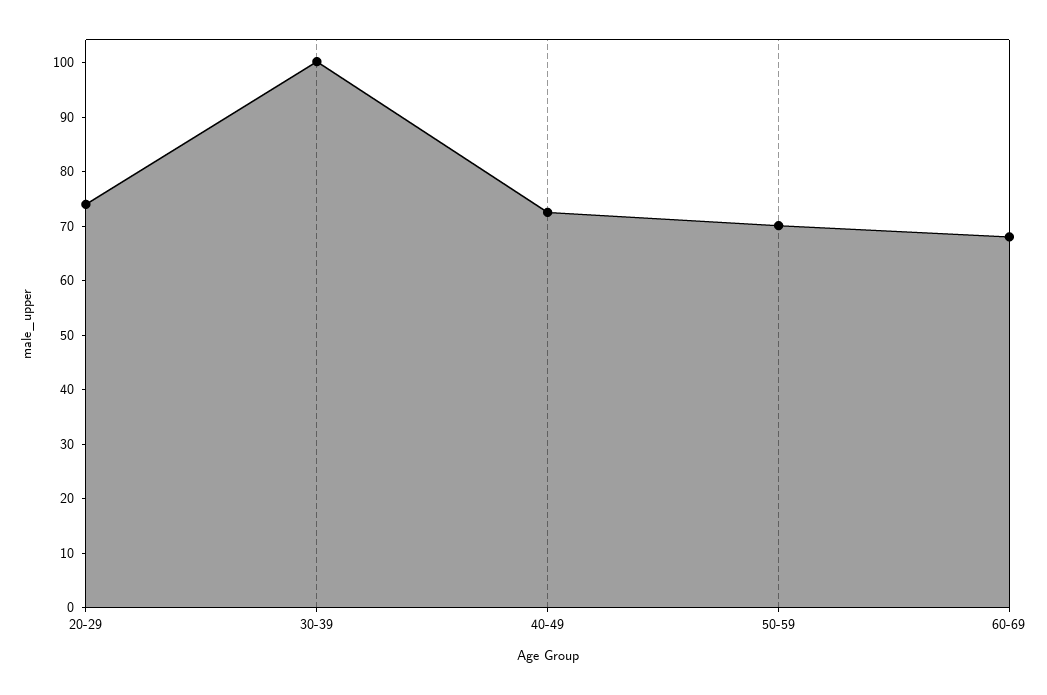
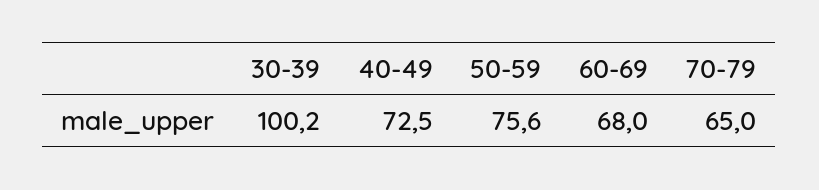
20-29: 74 -> none
50-59: 70 -> 75.6
70-79: none -> 65

